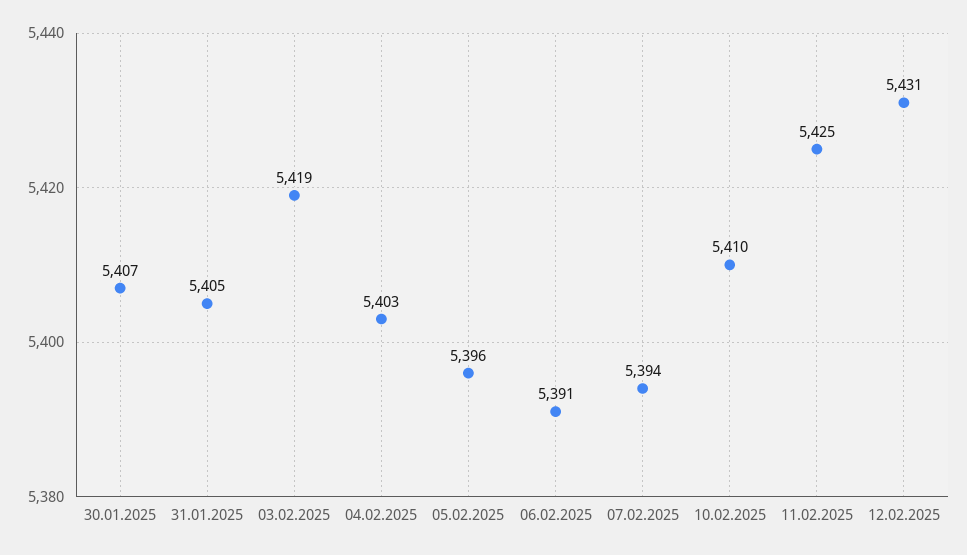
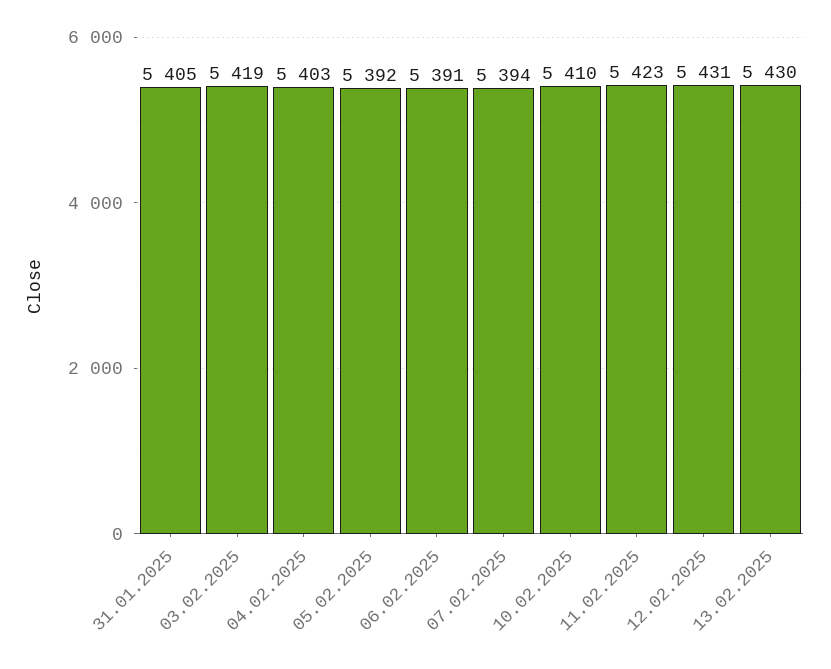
30.01.2025: 5407 -> none
05.02.2025: 5396 -> 5392
11.02.2025: 5425 -> 5423
13.02.2025: none -> 5430

